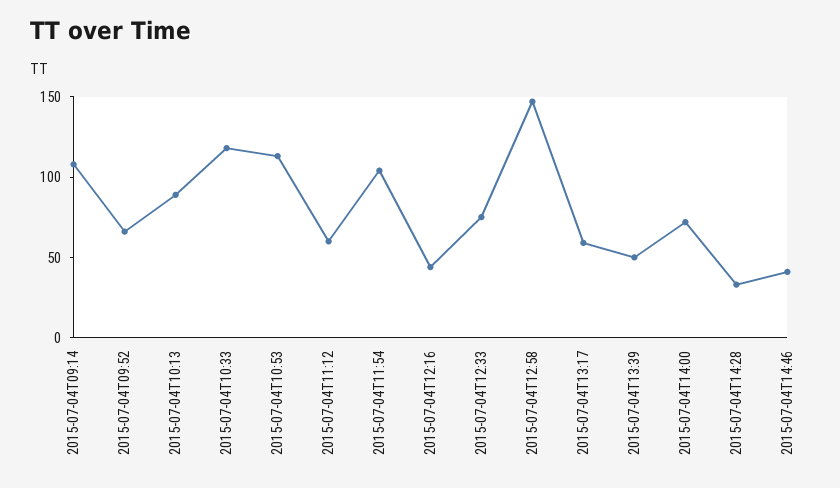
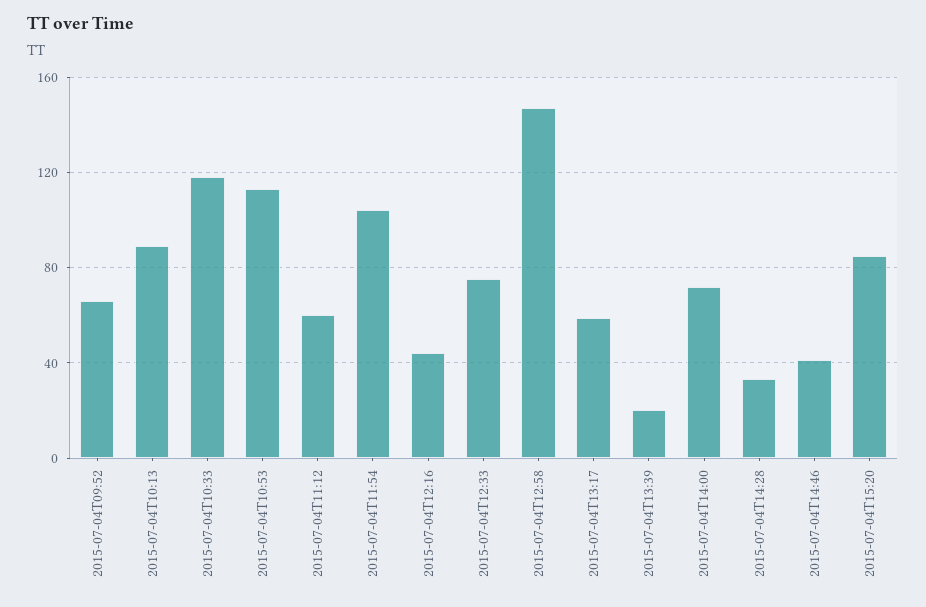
2015-07-04T09:14: 110 -> none
2015-07-04T13:39: 50 -> 20
2015-07-04T15:20: none -> 85

